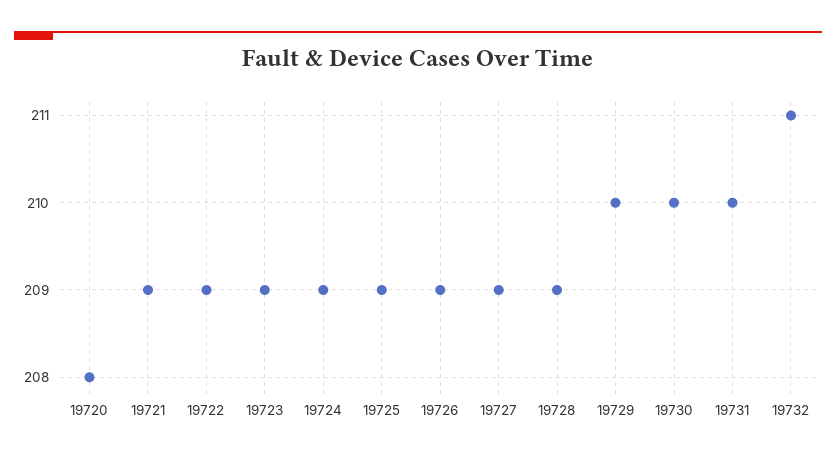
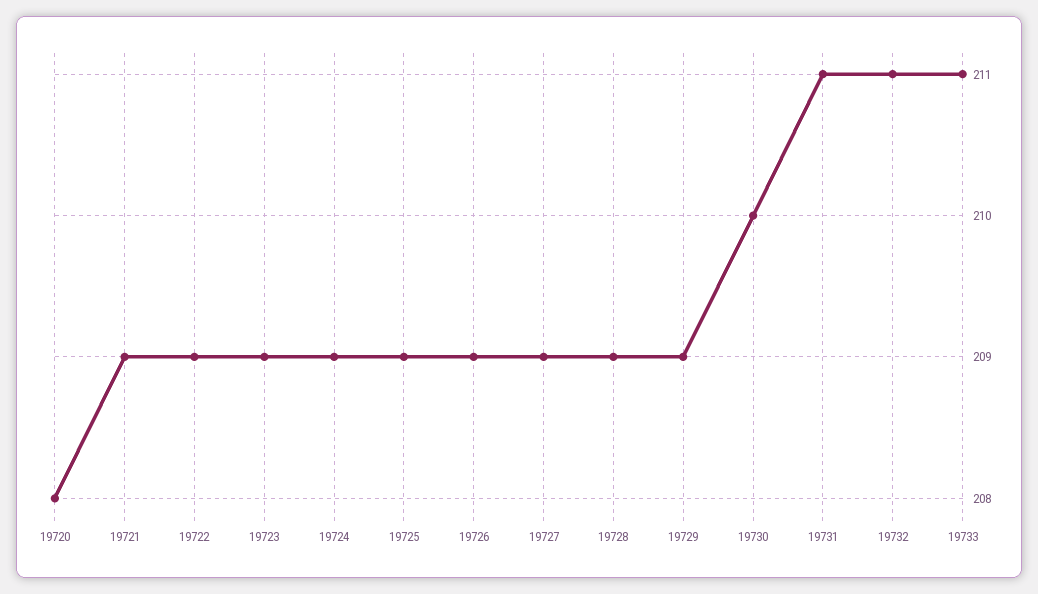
19729: 210 -> 209
19731: 210 -> 211
19733: none -> 211

